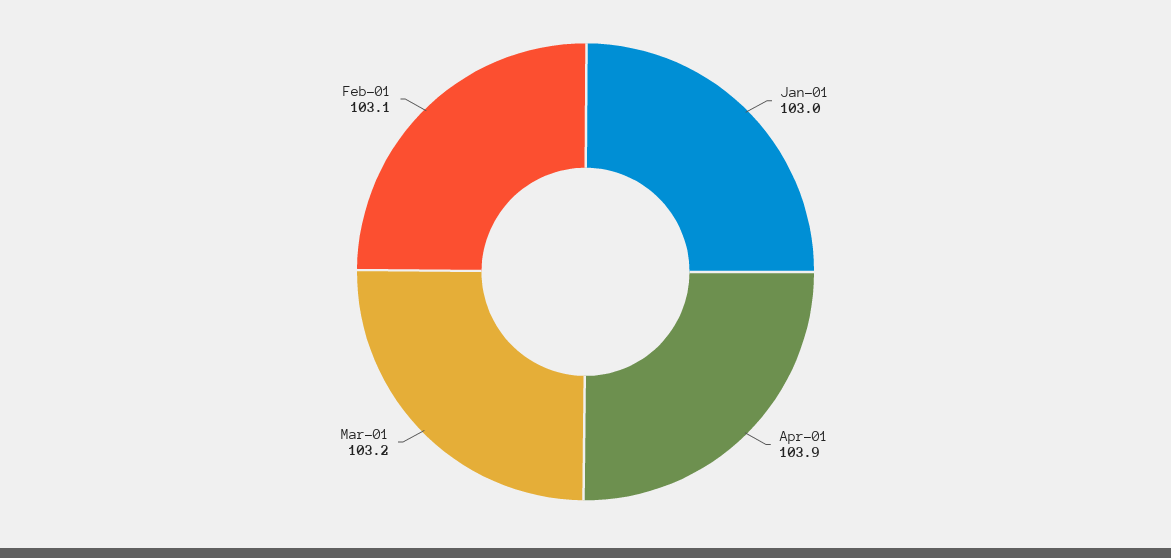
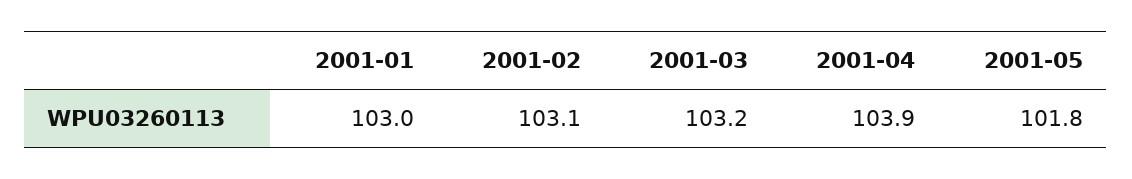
2001-05: none -> 101.8

